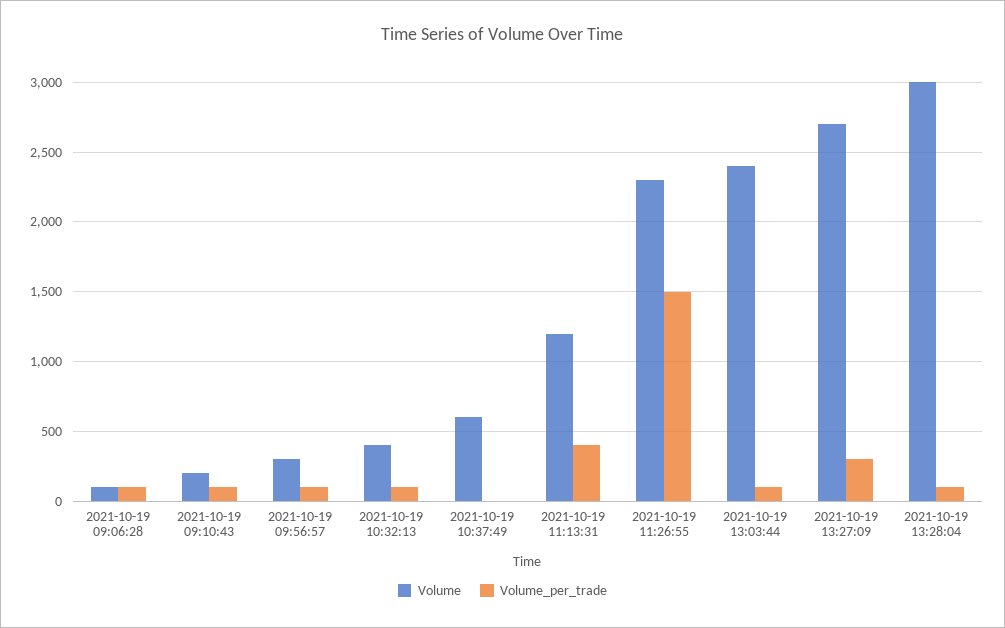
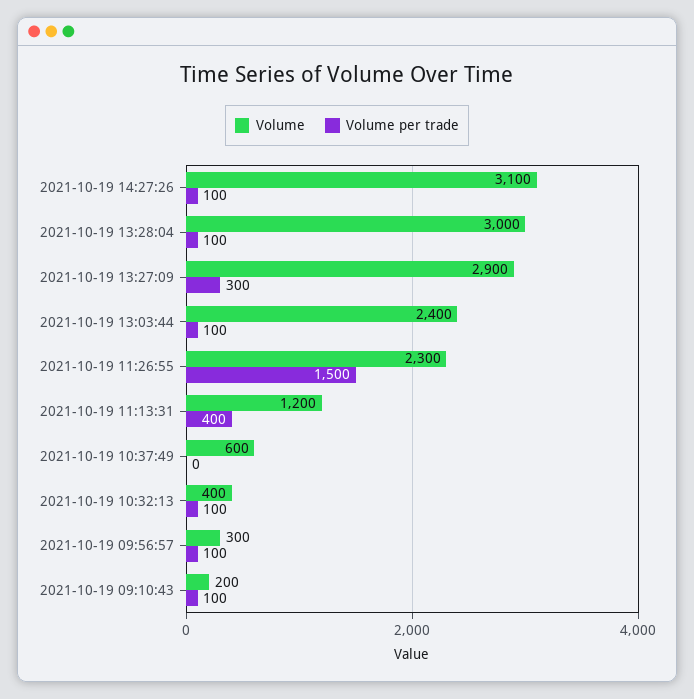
Volume, 2021-10-19 09:06:28: 100 -> none
Volume_per_trade, 2021-10-19 09:06:28: 100 -> none
Volume, 2021-10-19 13:27:09: 2700 -> 2900
Volume, 2021-10-19 14:27:26: none -> 3100
Volume_per_trade, 2021-10-19 14:27:26: none -> 100

